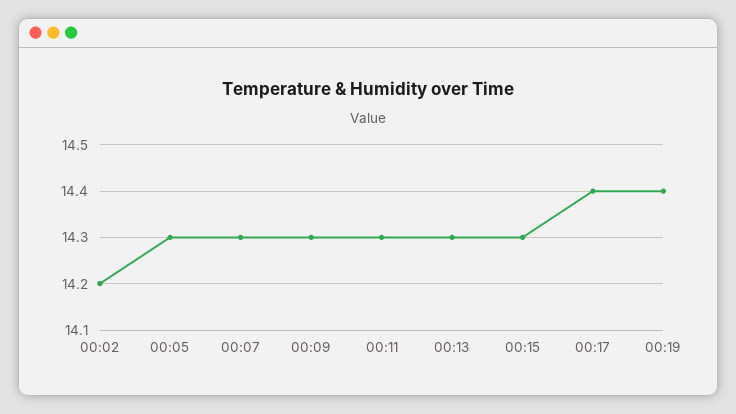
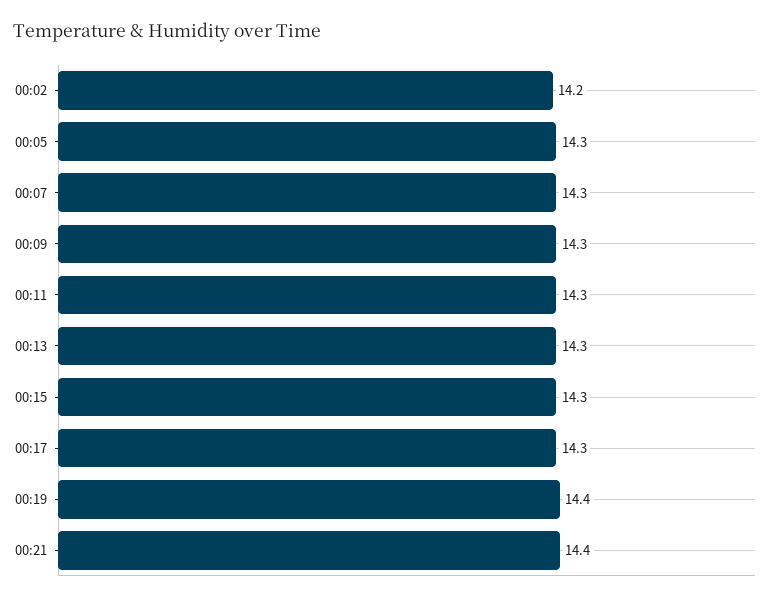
00:17: 14.4 -> 14.3
00:21: none -> 14.4

